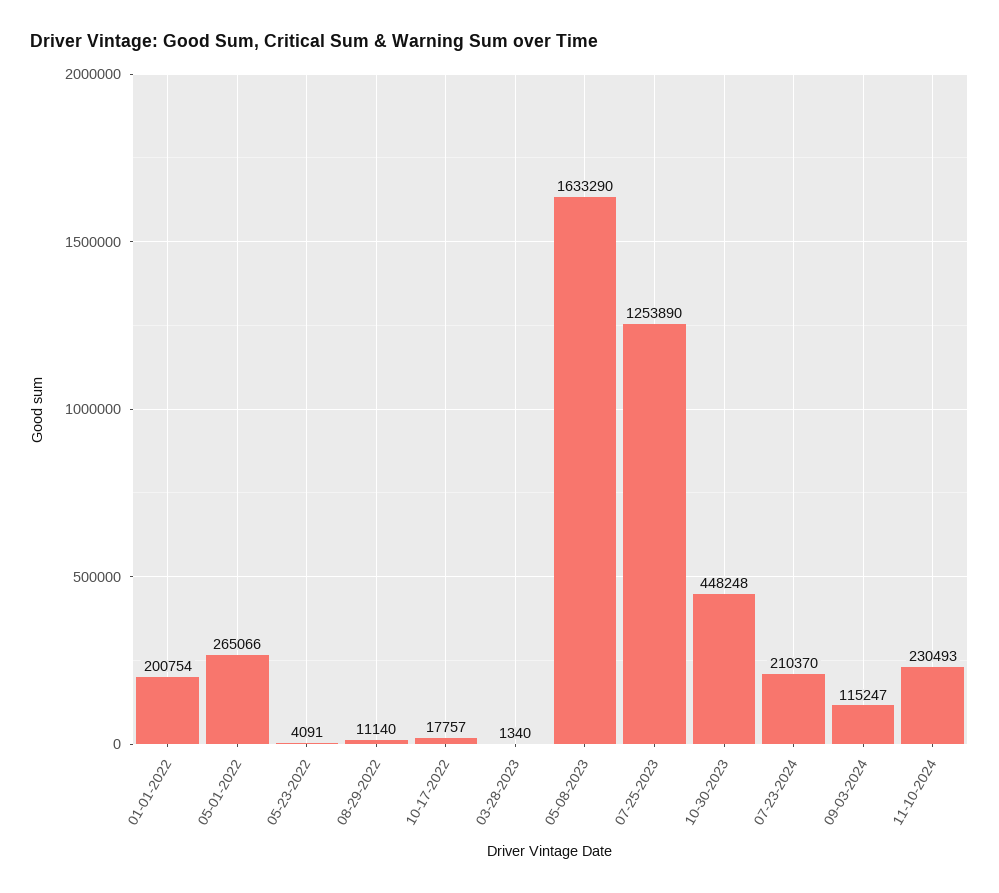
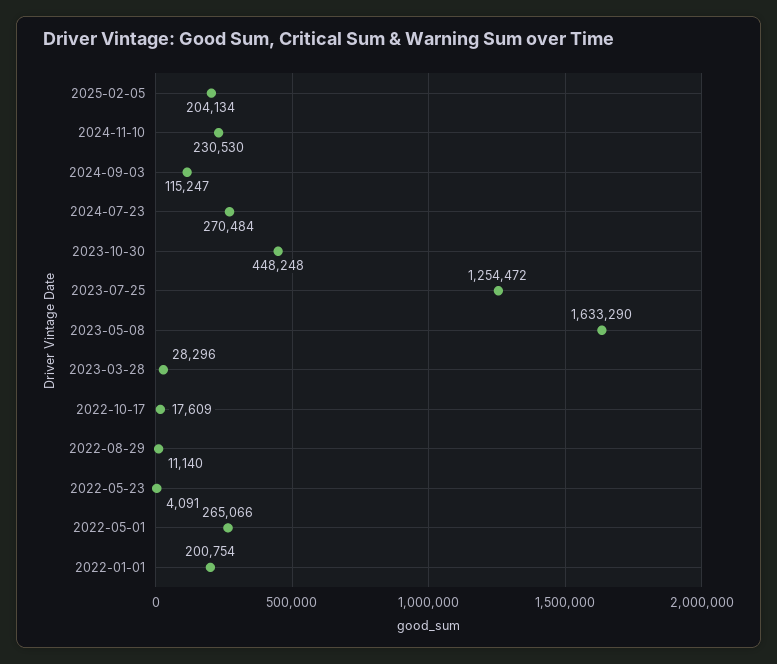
10-17-2022: 17757 -> 17609
03-28-2023: 1340 -> 28296
07-25-2023: 1253890 -> 1254472
07-23-2024: 210370 -> 270484
11-10-2024: 230493 -> 230530
2025-02-05: none -> 204134

